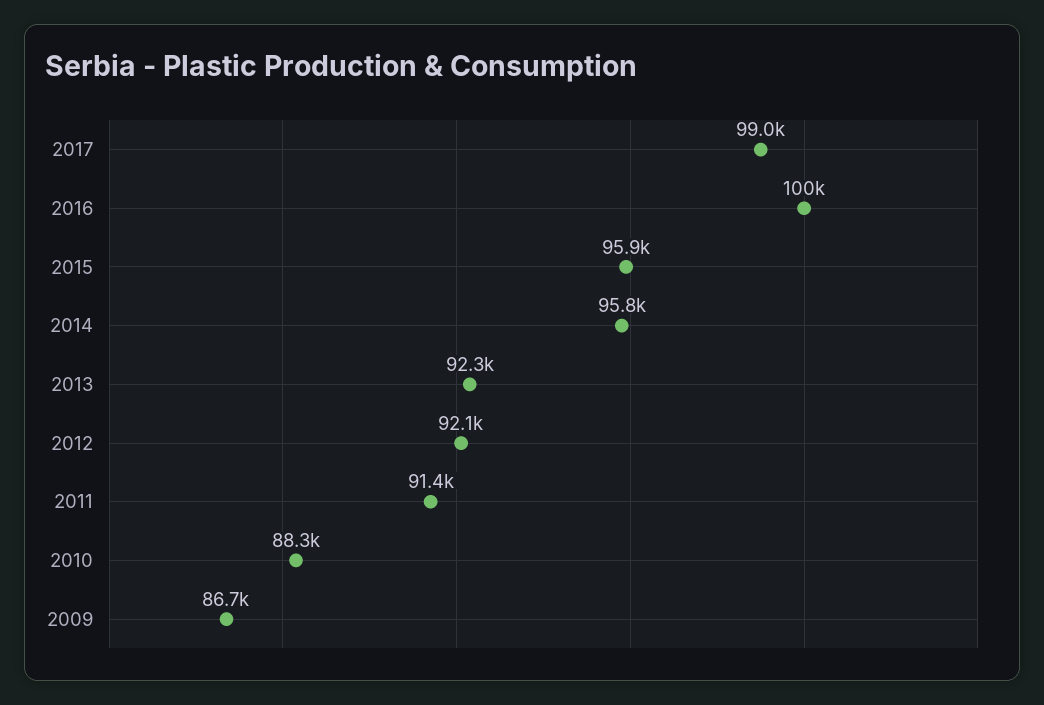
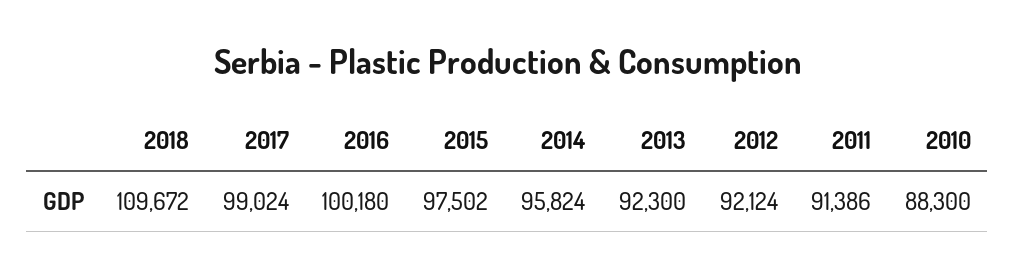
2015: 95900 -> 97502
2009: 86700 -> none
2018: none -> 109672

